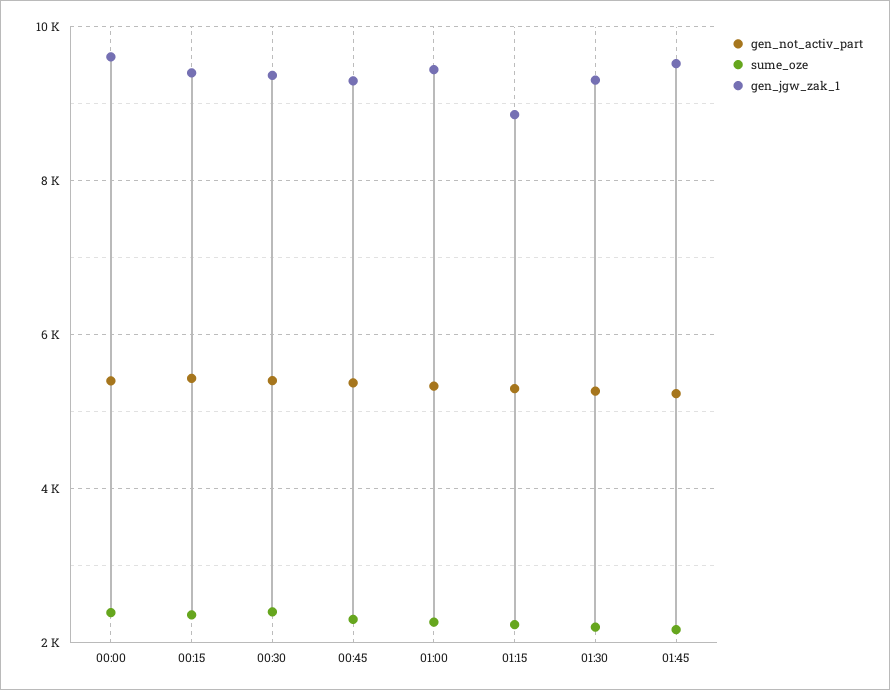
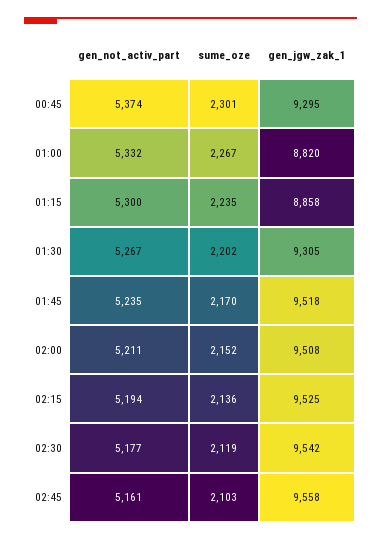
gen_not_activ_part, 00:00: 5400 -> none
sume_oze, 00:00: 2400 -> none
gen_jgw_zak_1, 00:00: 9600 -> none
gen_not_activ_part, 00:15: 5400 -> none
sume_oze, 00:15: 2400 -> none
gen_jgw_zak_1, 00:15: 9400 -> none
gen_not_activ_part, 00:30: 5400 -> none
sume_oze, 00:30: 2400 -> none
gen_jgw_zak_1, 00:30: 9400 -> none
gen_jgw_zak_1, 01:00: 9400 -> 8820
gen_not_activ_part, 02:00: none -> 5211
sume_oze, 02:00: none -> 2152
gen_jgw_zak_1, 02:00: none -> 9508
gen_not_activ_part, 02:15: none -> 5194
sume_oze, 02:15: none -> 2136
gen_jgw_zak_1, 02:15: none -> 9525
gen_not_activ_part, 02:30: none -> 5177
sume_oze, 02:30: none -> 2119
gen_jgw_zak_1, 02:30: none -> 9542
gen_not_activ_part, 02:45: none -> 5161
sume_oze, 02:45: none -> 2103
gen_jgw_zak_1, 02:45: none -> 9558

